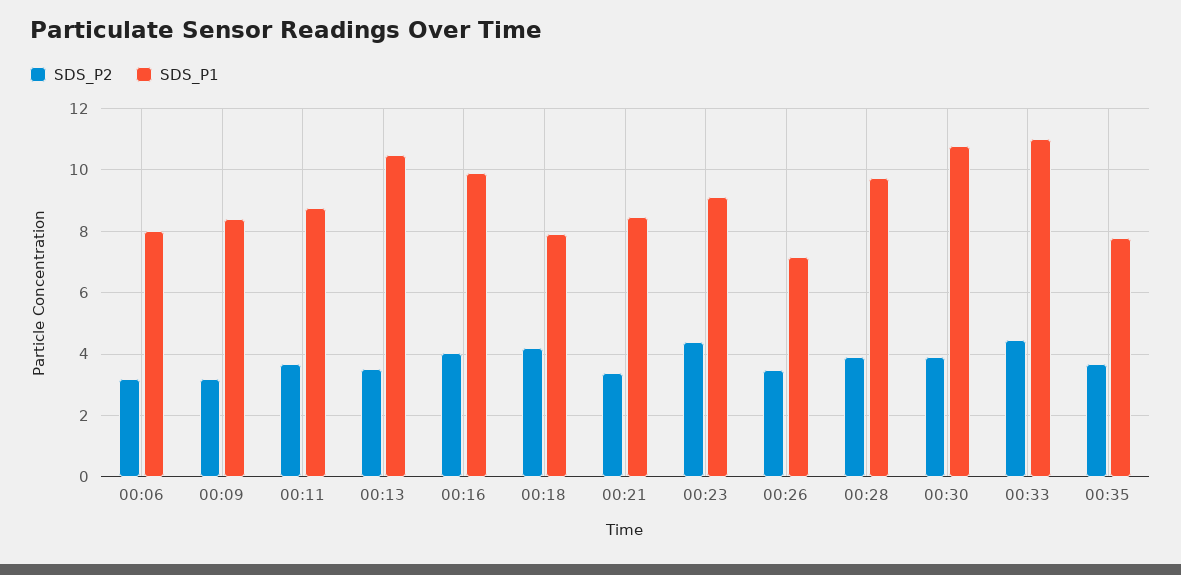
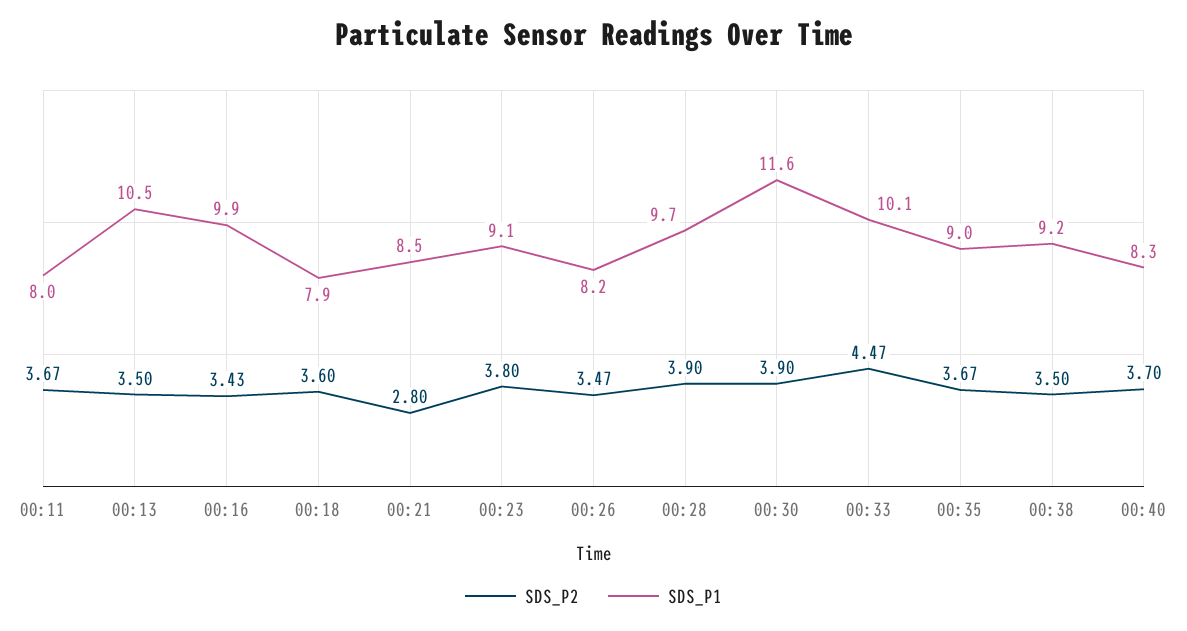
SDS_P2, 00:06: 3.2 -> none
SDS_P1, 00:06: 8 -> none
SDS_P2, 00:09: 3.2 -> none
SDS_P1, 00:09: 8.4 -> none
SDS_P1, 00:11: 8.8 -> 8
SDS_P2, 00:16: 4 -> 3.43
SDS_P2, 00:18: 4.2 -> 3.6
SDS_P2, 00:21: 3.4 -> 2.8
SDS_P2, 00:23: 4.4 -> 3.8
SDS_P1, 00:26: 7.2 -> 8.2
SDS_P1, 00:30: 10.8 -> 11.6
SDS_P1, 00:33: 11 -> 10.1
SDS_P1, 00:35: 7.8 -> 9
SDS_P2, 00:38: none -> 3.5
SDS_P1, 00:38: none -> 9.2
SDS_P2, 00:40: none -> 3.7
SDS_P1, 00:40: none -> 8.3

